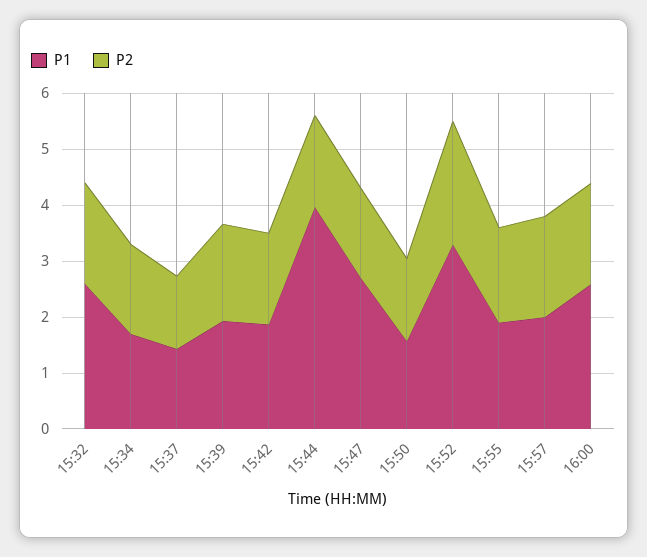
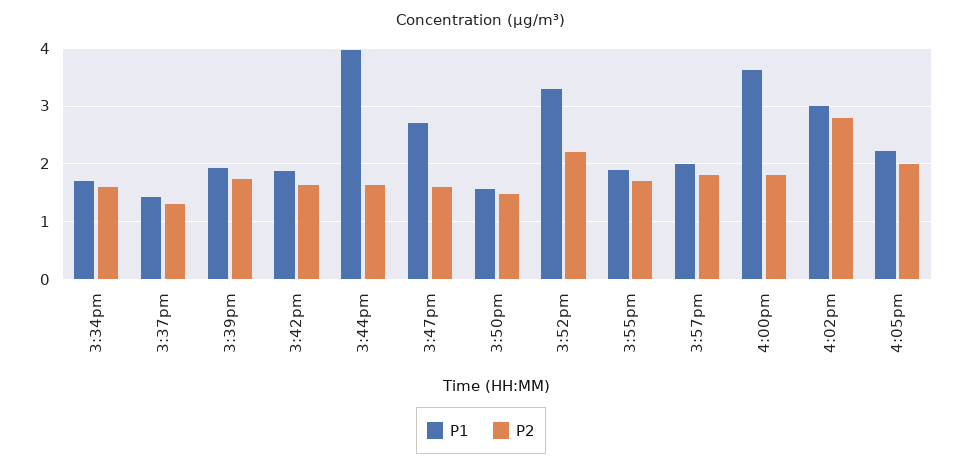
P1, 15:32: 2.6 -> none
P2, 15:32: 1.8 -> none
P1, 16:00: 2.6 -> 3.6
P1, 4:02pm: none -> 3
P2, 4:02pm: none -> 2.8
P1, 4:05pm: none -> 2.2
P2, 4:05pm: none -> 2

